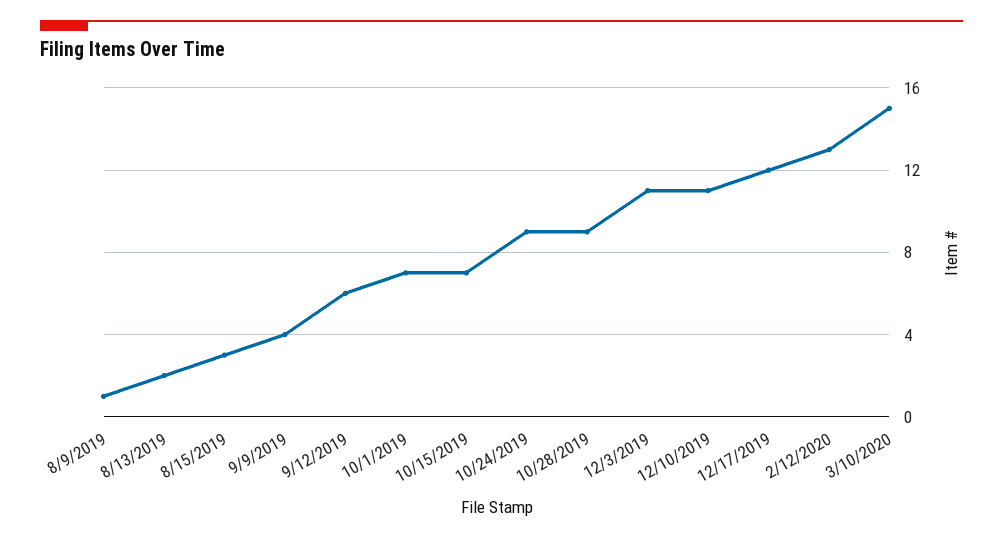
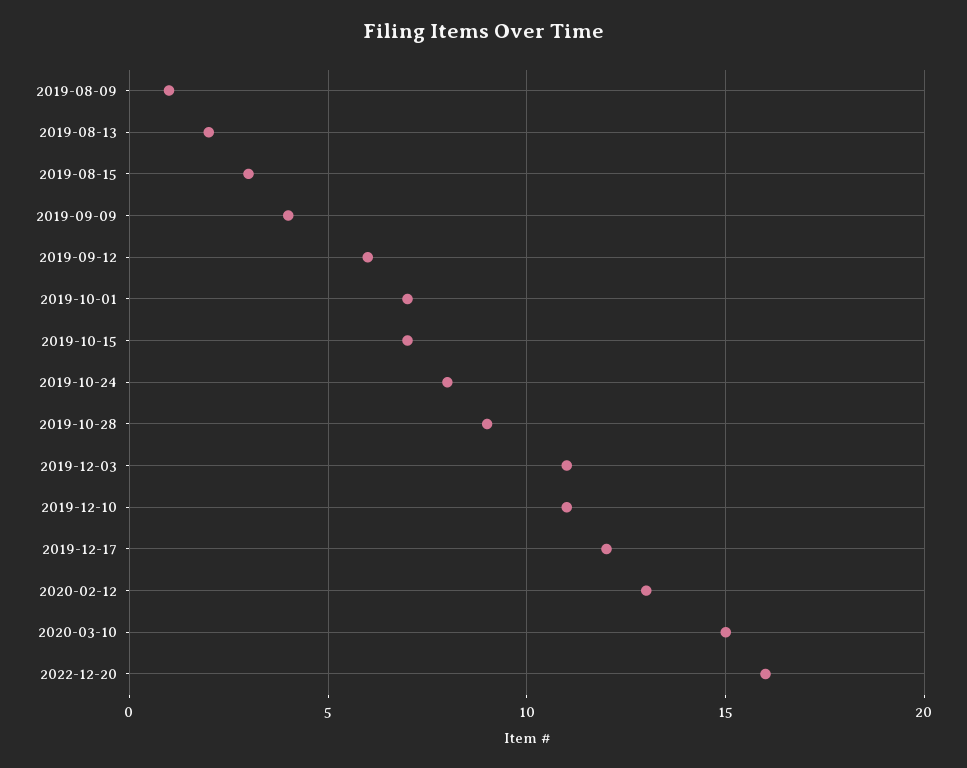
10/24/2019: 9 -> 8
2022-12-20: none -> 16

